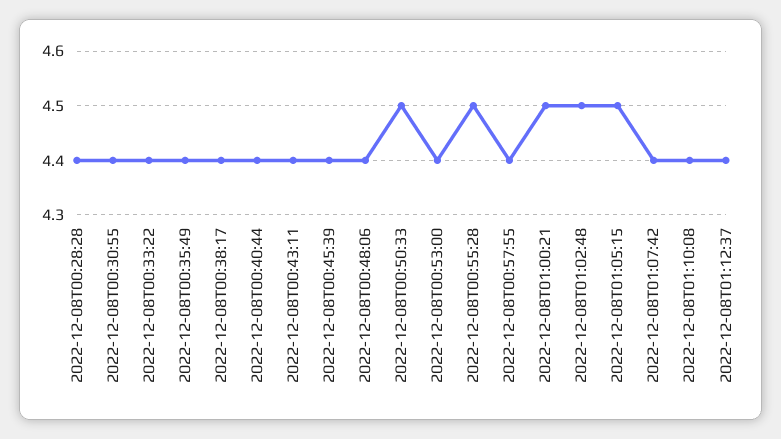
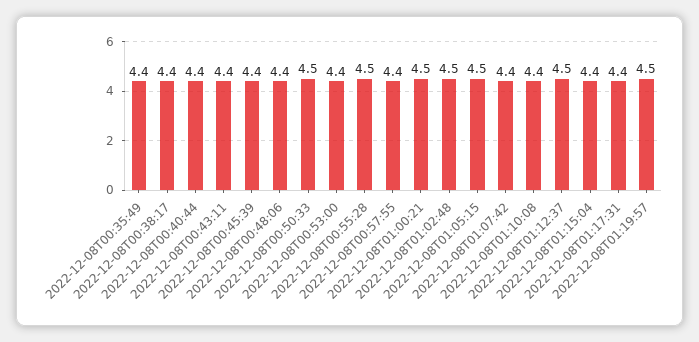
2022-12-08T00:28:28: 4.4 -> none
2022-12-08T00:30:55: 4.4 -> none
2022-12-08T00:33:22: 4.4 -> none
2022-12-08T01:12:37: 4.4 -> 4.5
2022-12-08T01:15:04: none -> 4.4
2022-12-08T01:17:31: none -> 4.4
2022-12-08T01:19:57: none -> 4.5

